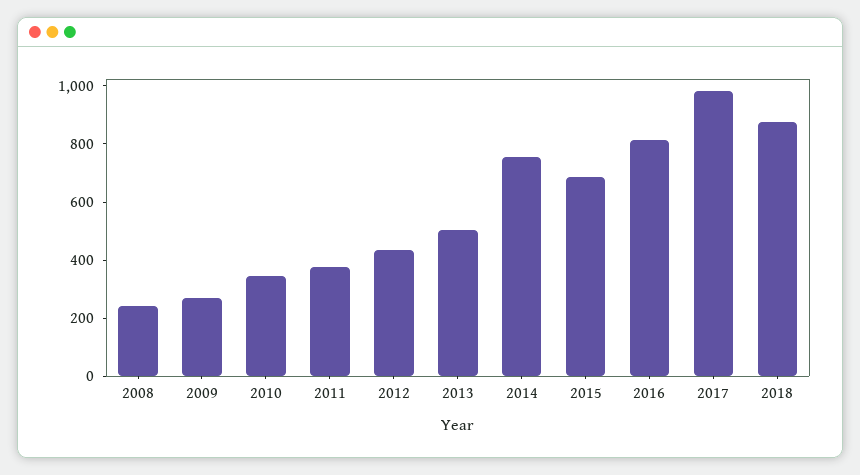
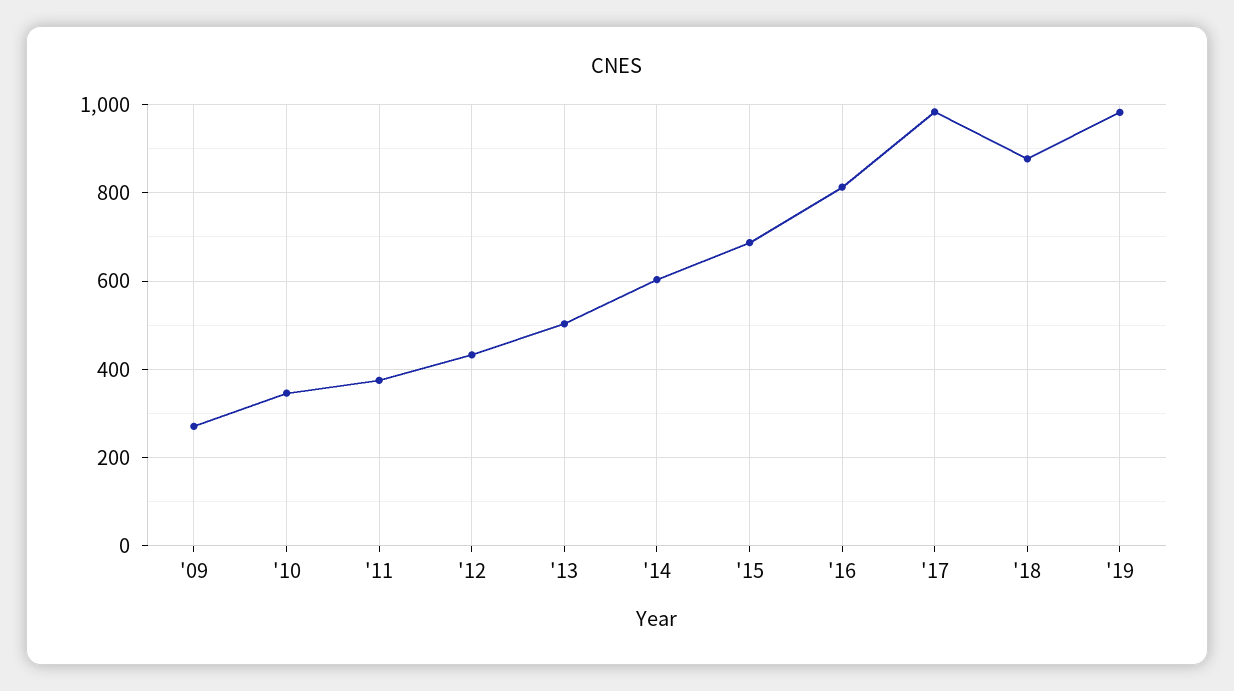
2008: 250 -> none
2014: 750 -> 600
'19: none -> 980

